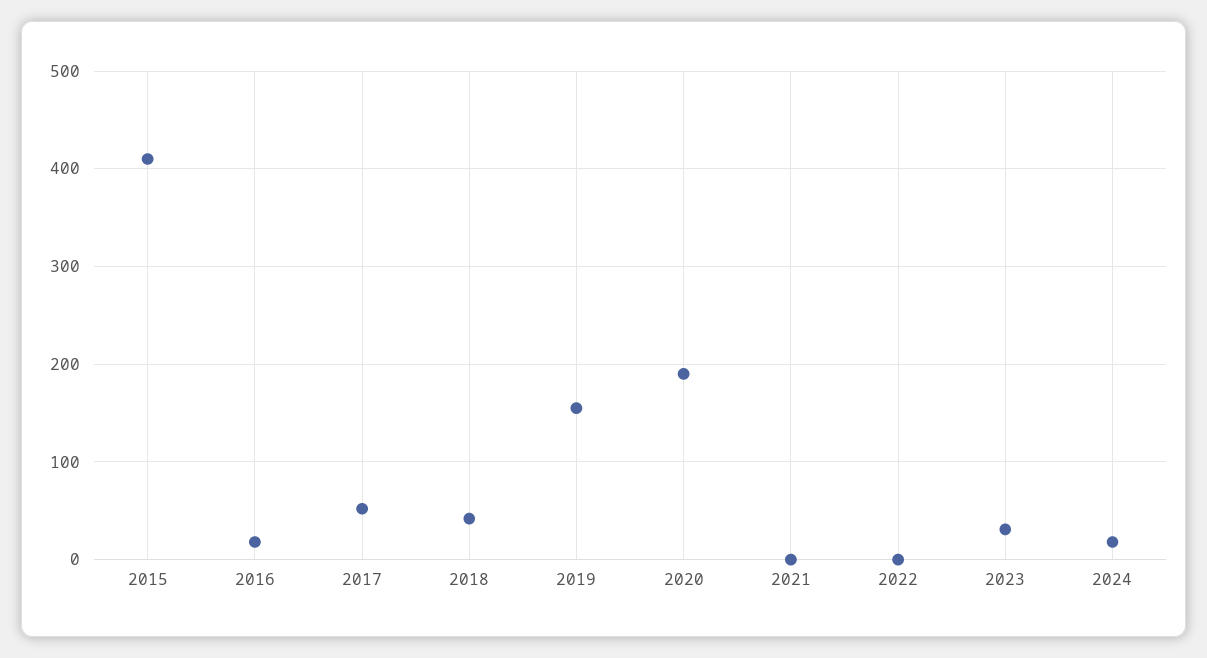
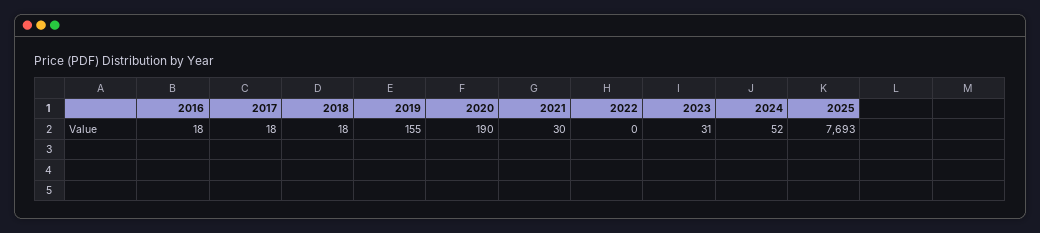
2015: 410 -> none
2017: 50 -> 18
2018: 40 -> 18
2021: 0 -> 30
2024: 20 -> 52
2025: none -> 7693

